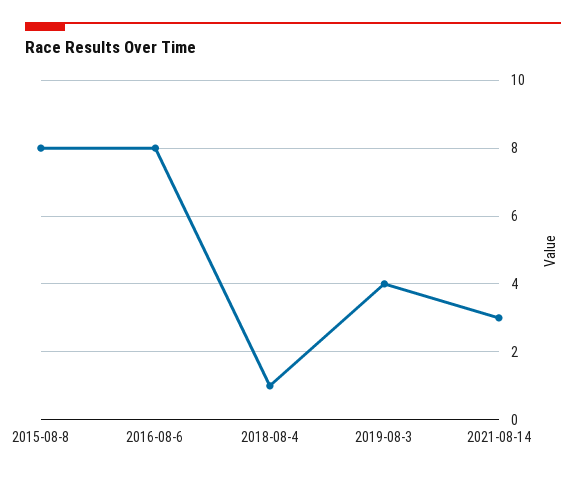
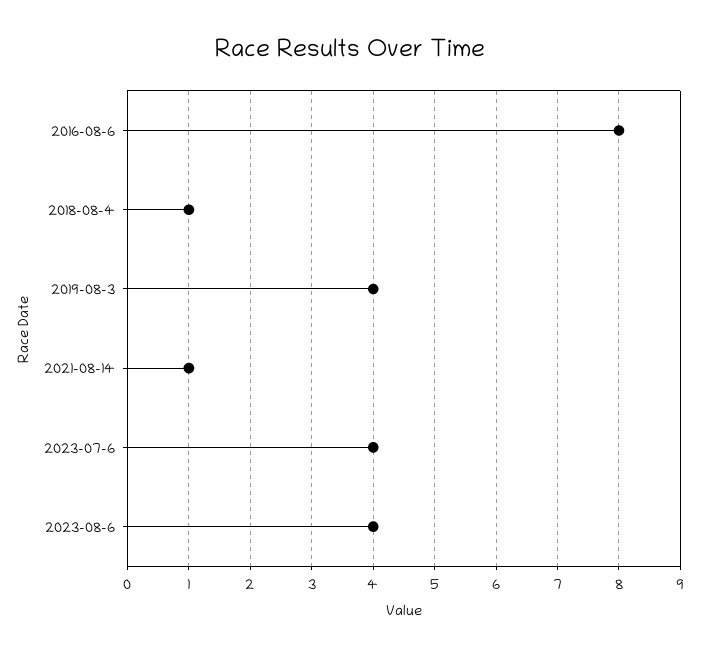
2015-08-8: 8 -> none
2021-08-14: 3 -> 1
2023-07-6: none -> 4
2023-08-6: none -> 4

